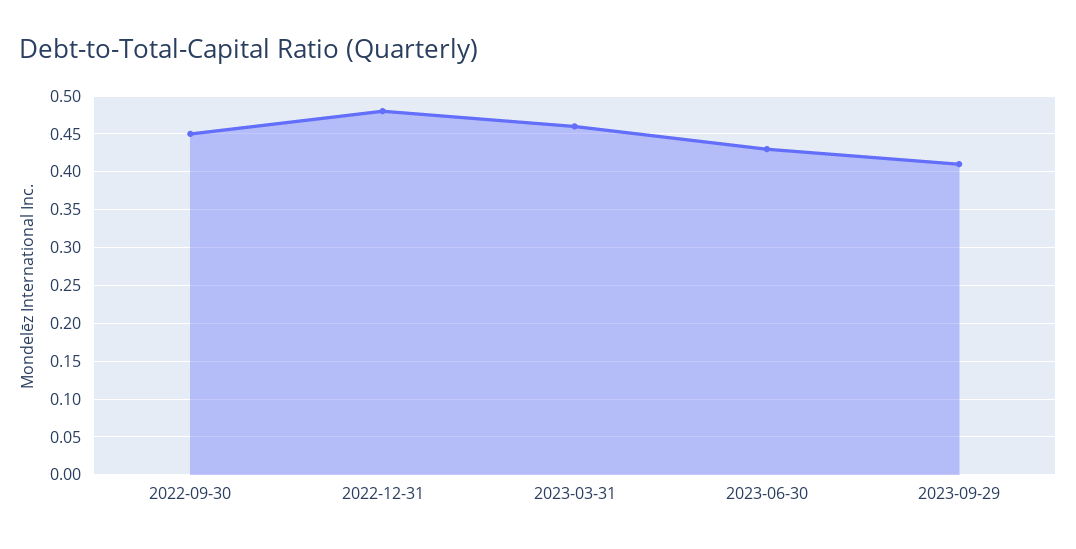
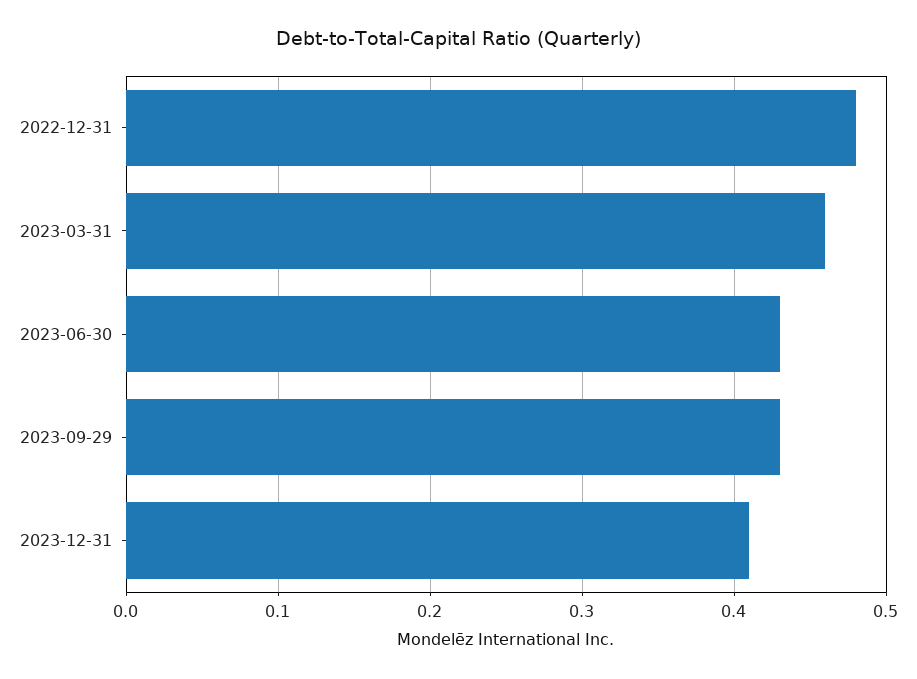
2022-09-30: 0.45 -> none
2023-09-29: 0.41 -> 0.43
2023-12-31: none -> 0.41

